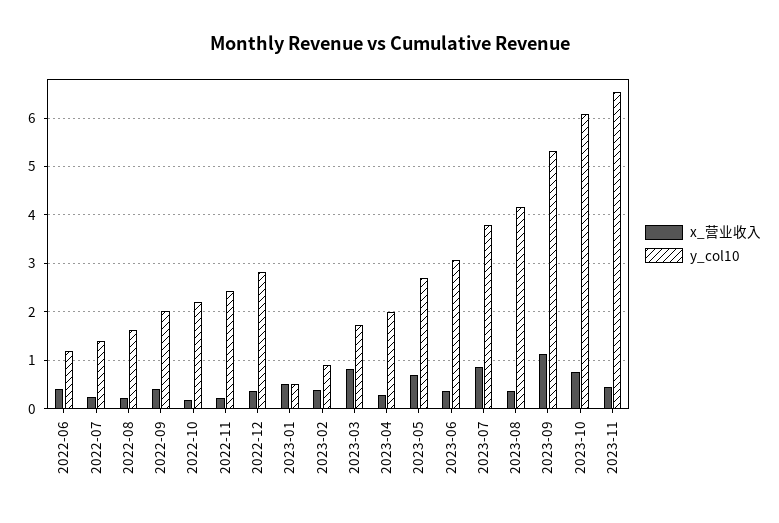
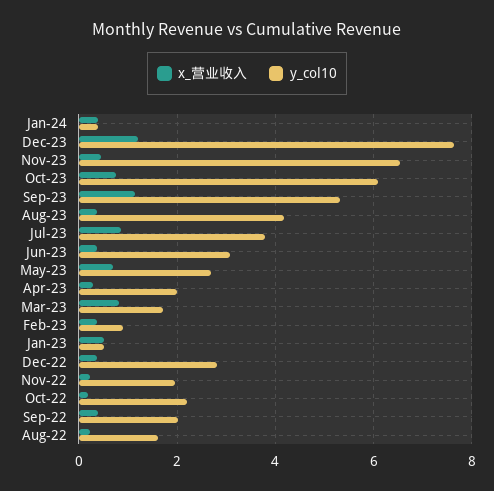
x_营业收入, 2022-06: 0.4 -> none
y_col10, 2022-06: 1.2 -> none
x_营业收入, 2022-07: 0.2 -> none
y_col10, 2022-07: 1.4 -> none
y_col10, 2022-11: 2.4 -> 2
x_营业收入, Jan-24: none -> 0.4
y_col10, Jan-24: none -> 0.4
x_营业收入, Dec-23: none -> 1.2
y_col10, Dec-23: none -> 7.6

